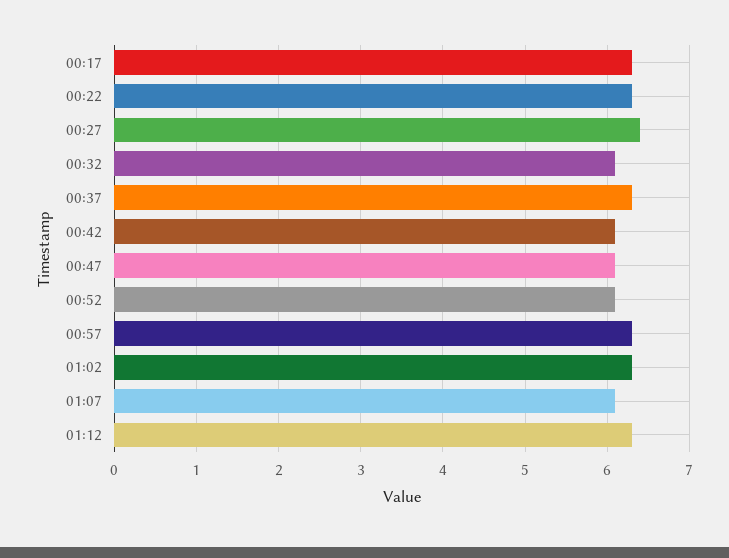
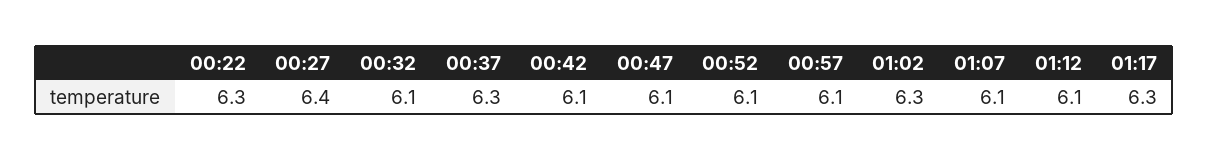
00:17: 6.3 -> none
00:57: 6.3 -> 6.1
01:12: 6.3 -> 6.1
01:17: none -> 6.3

